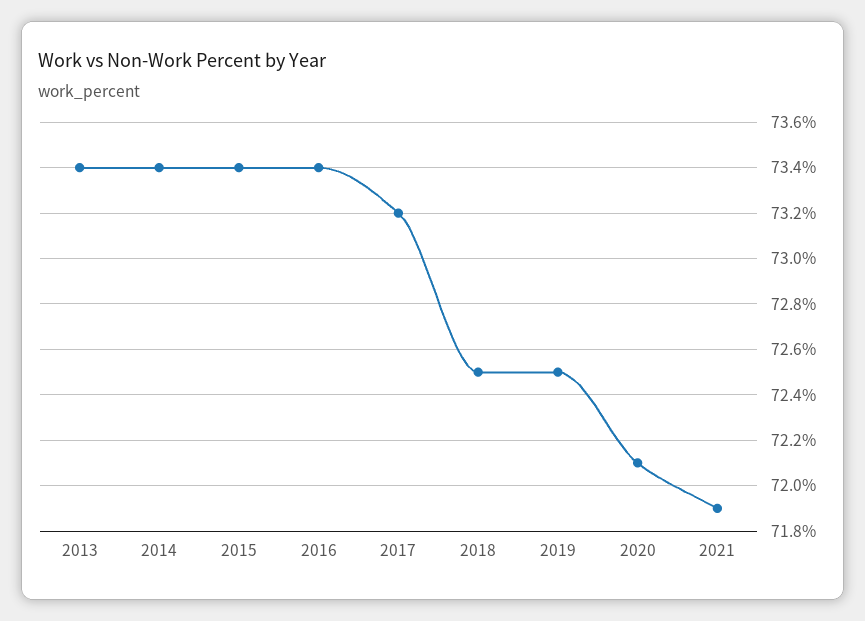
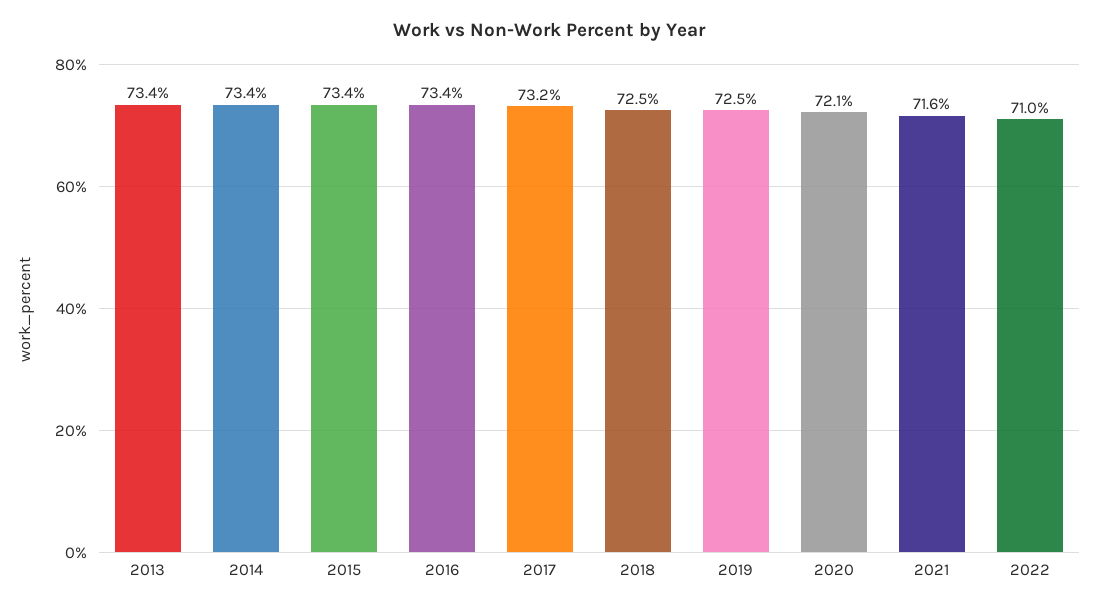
2021: 71.9 -> 71.6
2022: none -> 71

